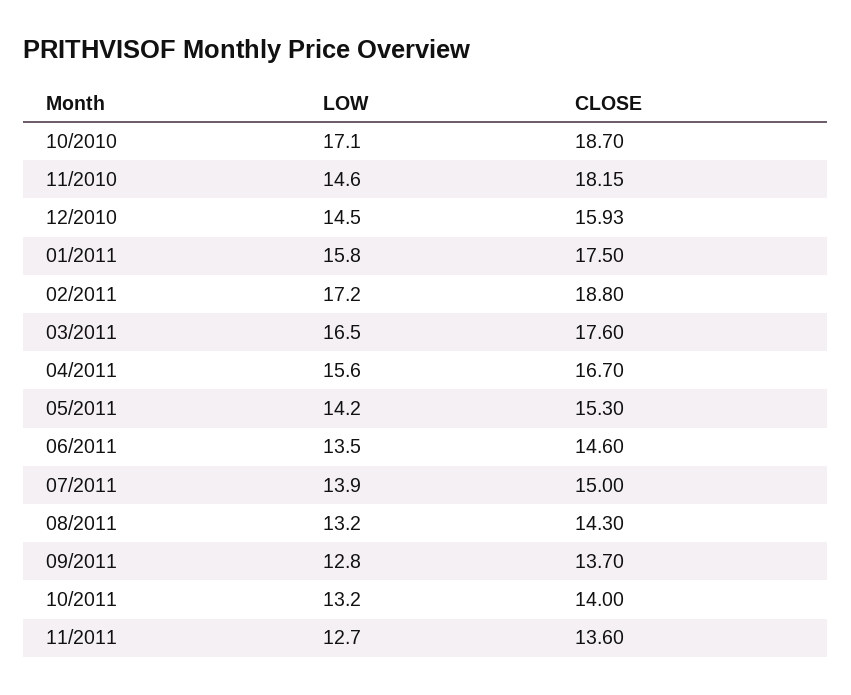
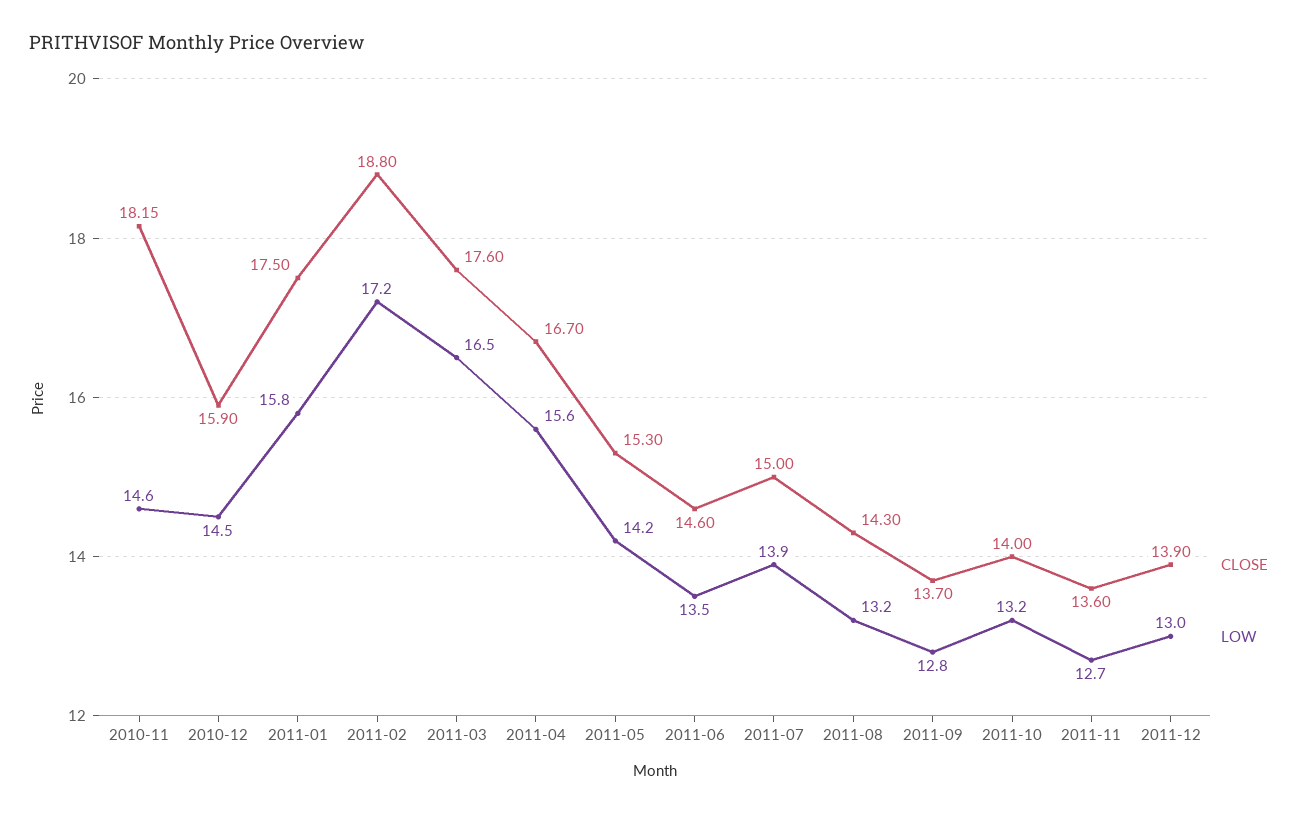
LOW, 10/2010: 17.1 -> none
CLOSE, 10/2010: 18.7 -> none
CLOSE, 12/2010: 15.93 -> 15.9
CLOSE, 2011-12: none -> 13.9
LOW, 2011-12: none -> 13

